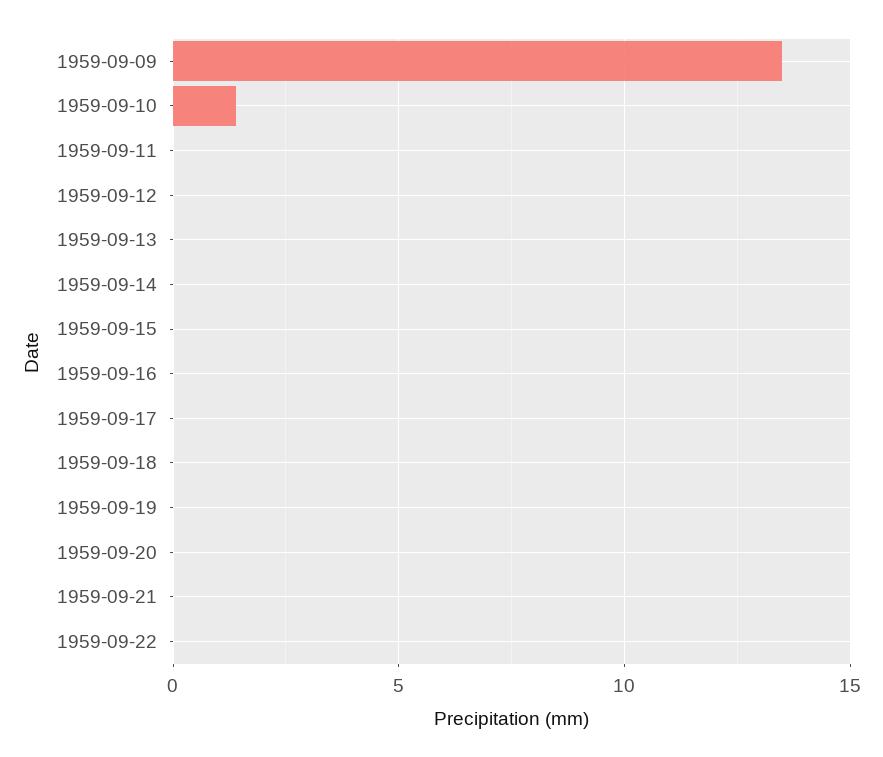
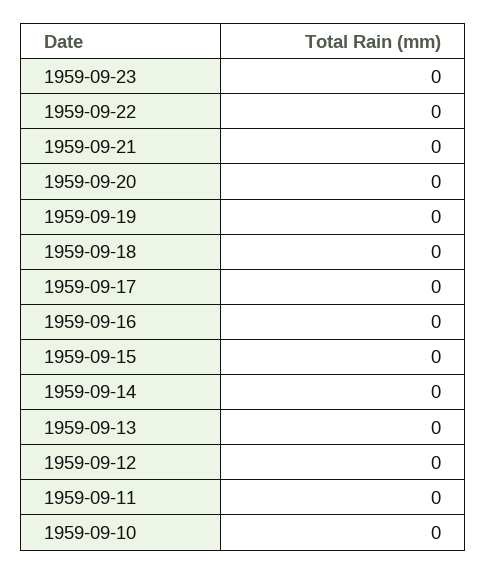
1959-09-09: 13.5 -> none
1959-09-10: 1.5 -> 0
1959-09-23: none -> 0

